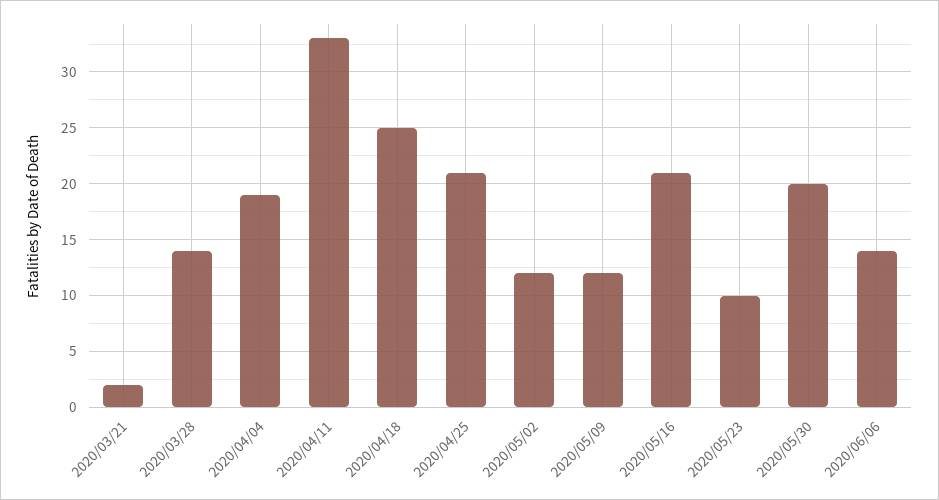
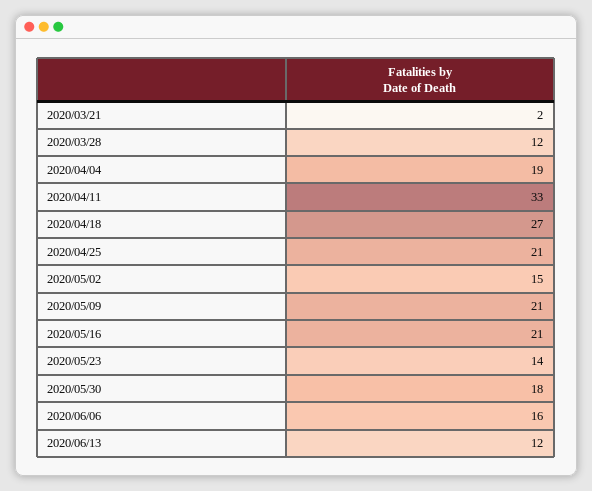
2020/03/28: 14 -> 12
2020/04/18: 25 -> 27
2020/05/02: 12 -> 15
2020/05/09: 12 -> 21
2020/05/23: 10 -> 14
2020/05/30: 20 -> 18
2020/06/06: 14 -> 16
2020/06/13: none -> 12

